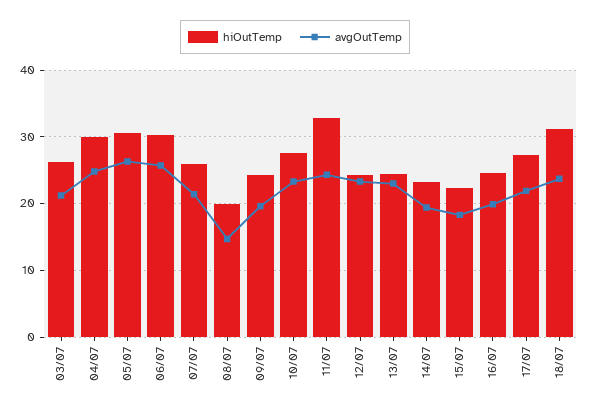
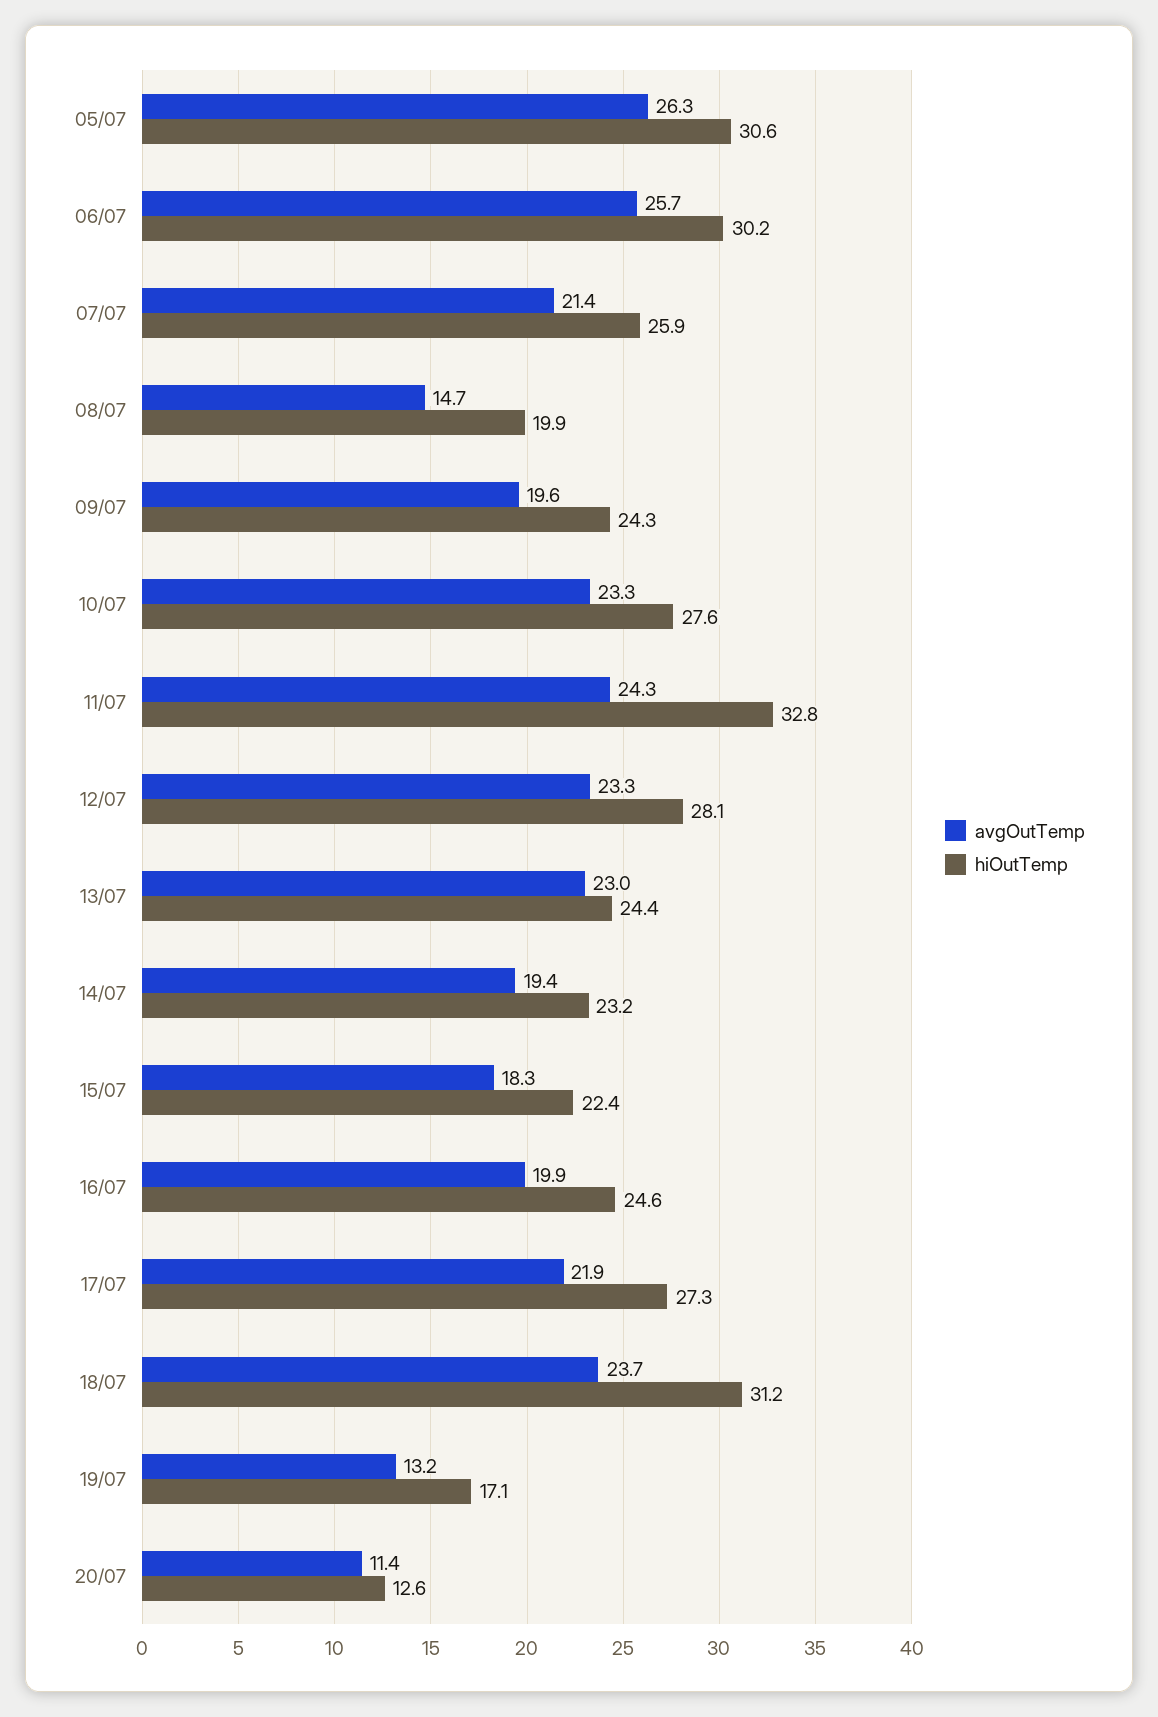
hiOutTemp, 03/07: 26 -> none
avgOutTemp, 03/07: 21 -> none
hiOutTemp, 04/07: 30 -> none
avgOutTemp, 04/07: 25 -> none
hiOutTemp, 12/07: 24 -> 28.1
avgOutTemp, 19/07: none -> 13.2
hiOutTemp, 19/07: none -> 17.1
avgOutTemp, 20/07: none -> 11.4
hiOutTemp, 20/07: none -> 12.6

